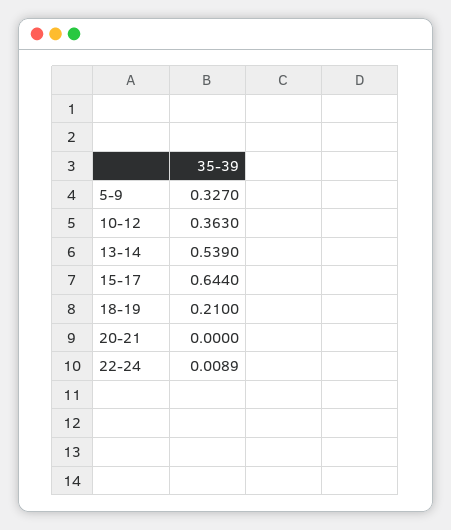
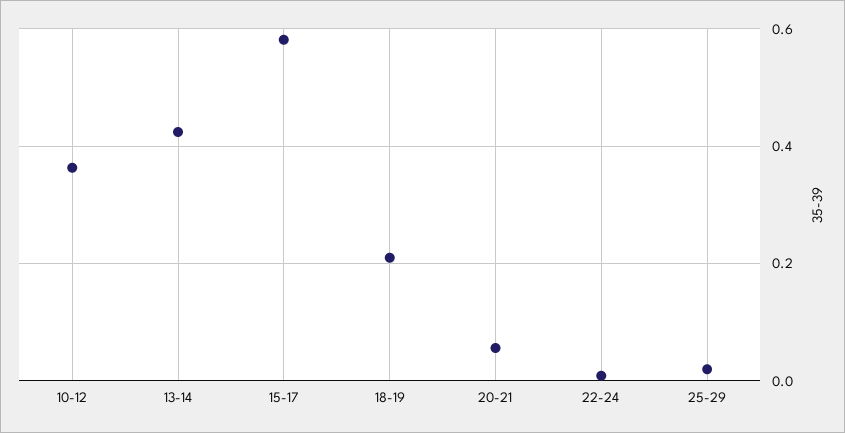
5-9: 0.327 -> none
13-14: 0.539 -> 0.42
15-17: 0.644 -> 0.58
20-21: 0 -> 0.06
25-29: none -> 0.02

